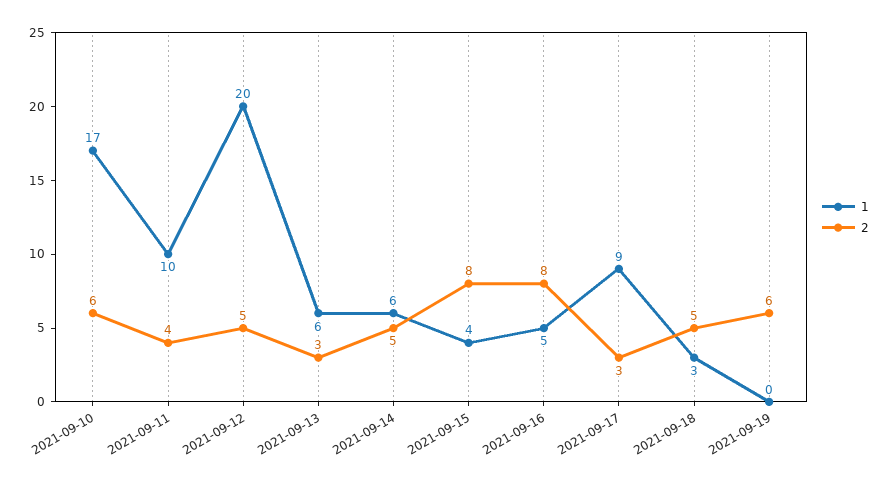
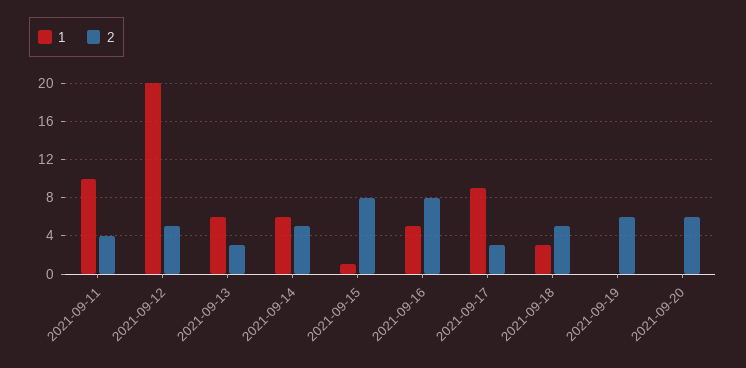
1, 2021-09-10: 17 -> none
2, 2021-09-10: 6 -> none
1, 2021-09-15: 4 -> 1
1, 2021-09-20: none -> 0
2, 2021-09-20: none -> 6

